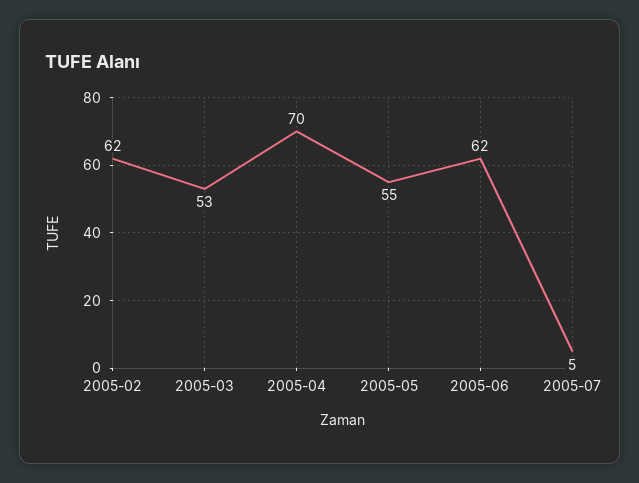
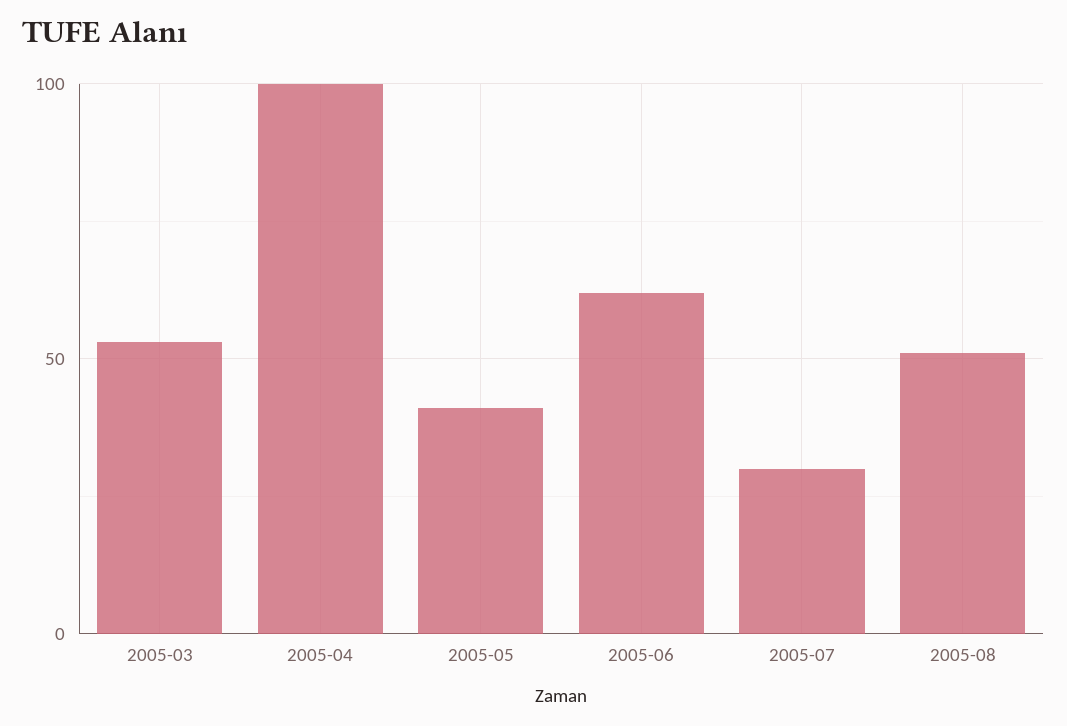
2005-02: 62 -> none
2005-04: 70 -> 100
2005-05: 55 -> 40
2005-07: 5 -> 30
2005-08: none -> 50

